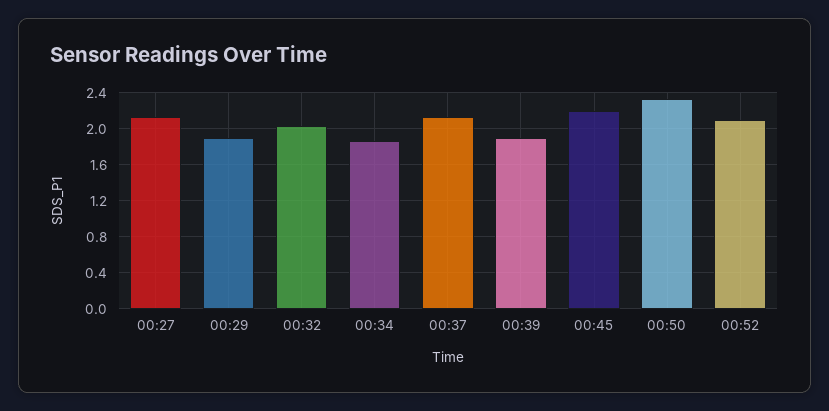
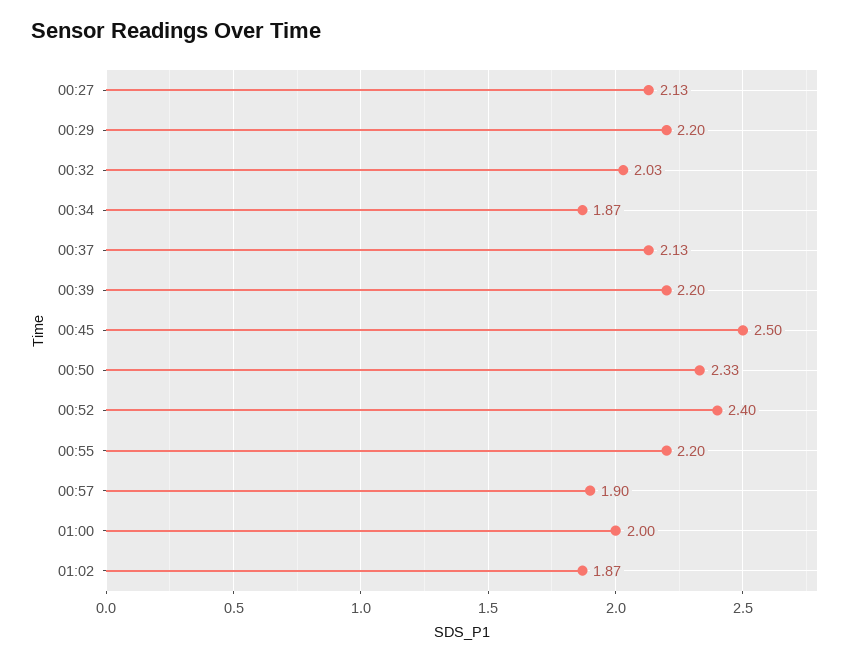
00:29: 1.9 -> 2.2
00:39: 1.9 -> 2.2
00:45: 2.2 -> 2.5
00:52: 2.1 -> 2.4
00:55: none -> 2.2
00:57: none -> 1.9
01:00: none -> 2
01:02: none -> 1.87

